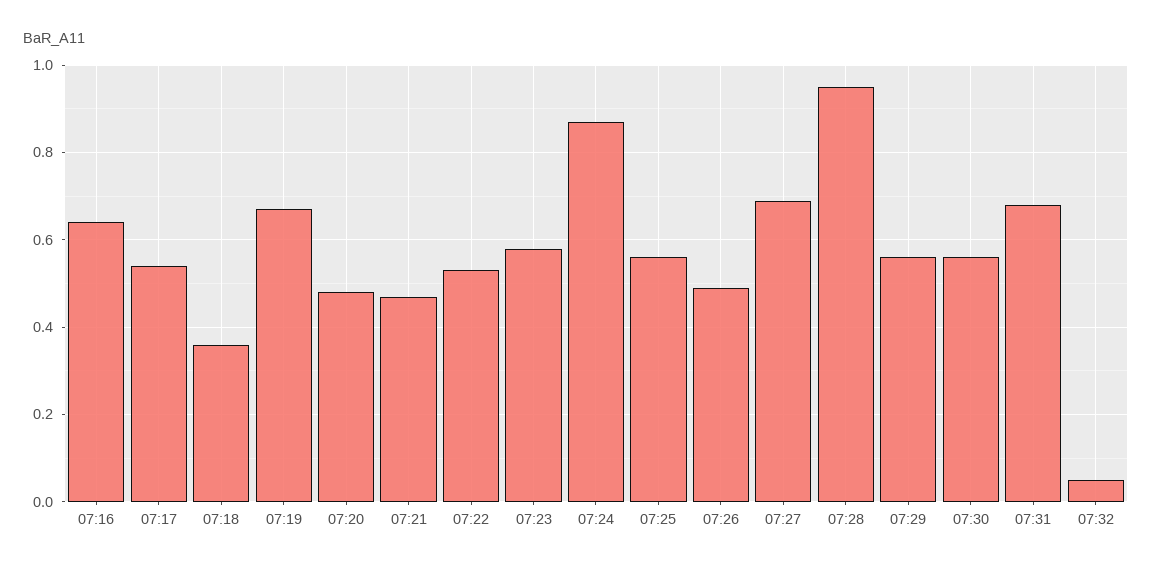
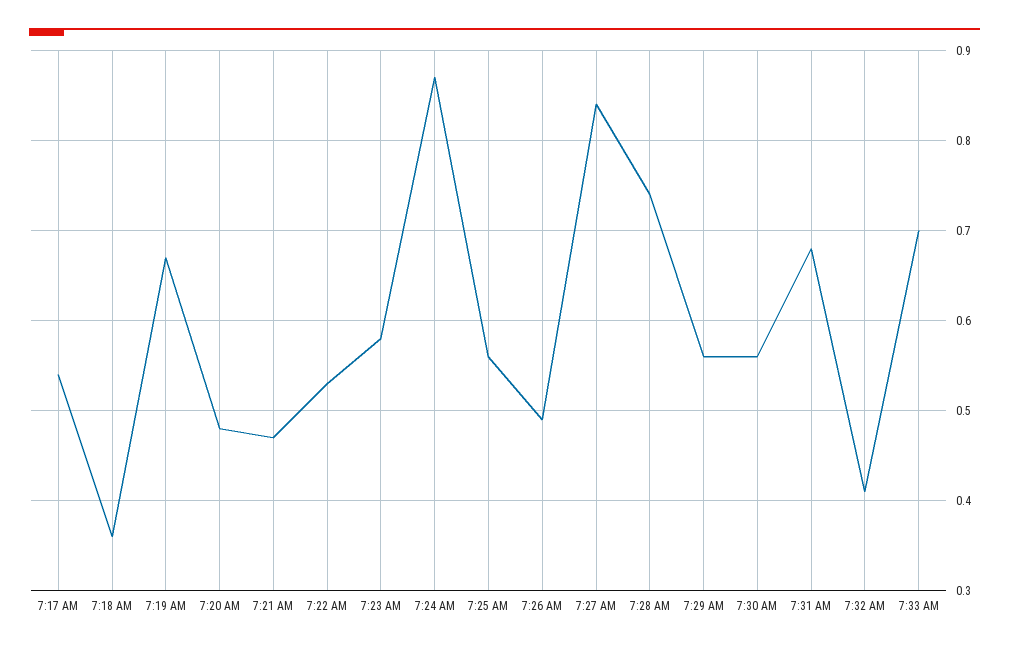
07:16: 0.65 -> none
07:27: 0.7 -> 0.84
07:28: 0.95 -> 0.74
07:32: 0.05 -> 0.41
7:33 AM: none -> 0.7

